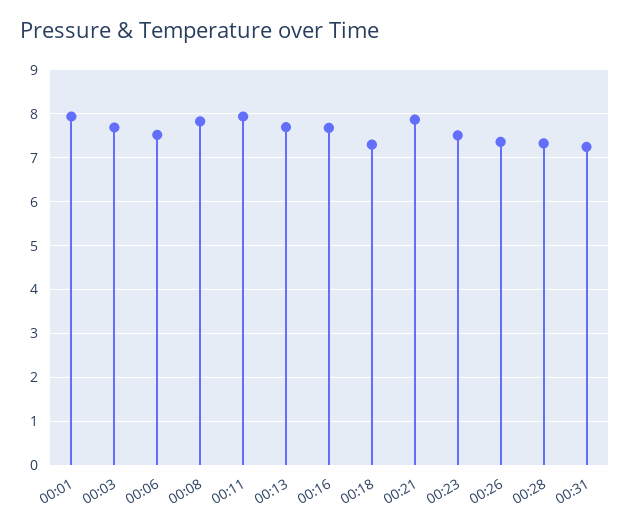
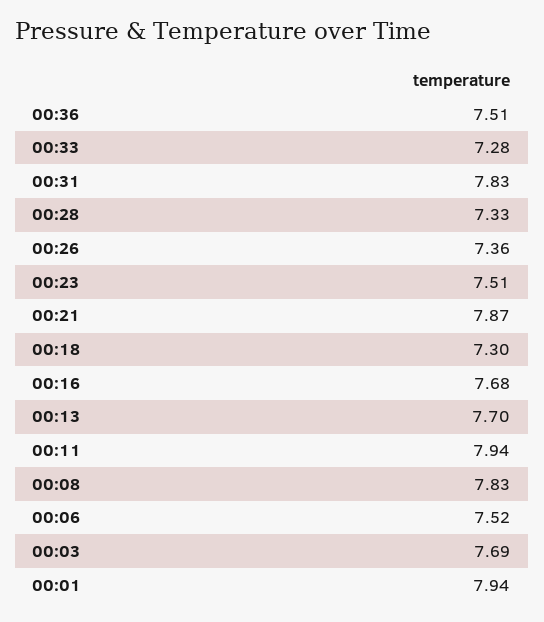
00:31: 7.2 -> 7.83
00:36: none -> 7.51
00:33: none -> 7.28

